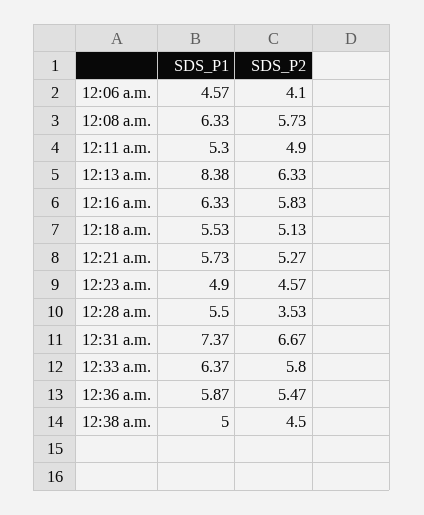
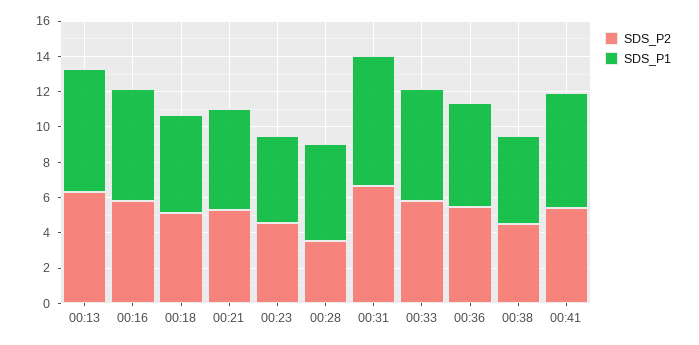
SDS_P1, 12:06 a.m.: 4.57 -> none
SDS_P2, 12:06 a.m.: 4.1 -> none
SDS_P1, 12:08 a.m.: 6.33 -> none
SDS_P2, 12:08 a.m.: 5.73 -> none
SDS_P1, 12:11 a.m.: 5.3 -> none
SDS_P2, 12:11 a.m.: 4.9 -> none
SDS_P1, 12:13 a.m.: 8.38 -> 7
SDS_P2, 00:41: none -> 5.5
SDS_P1, 00:41: none -> 6.5

